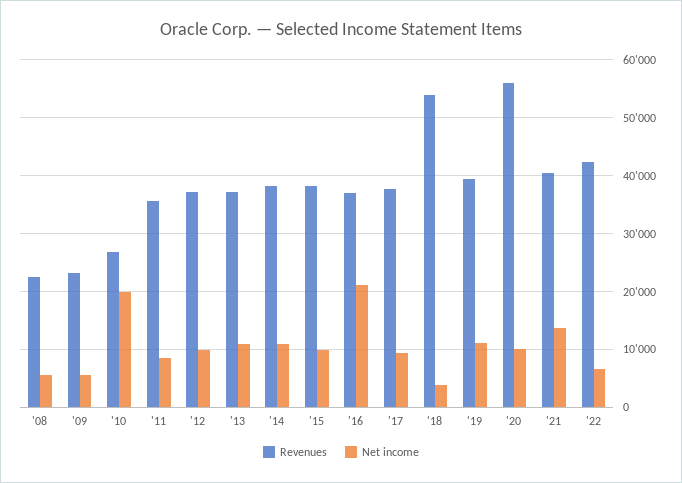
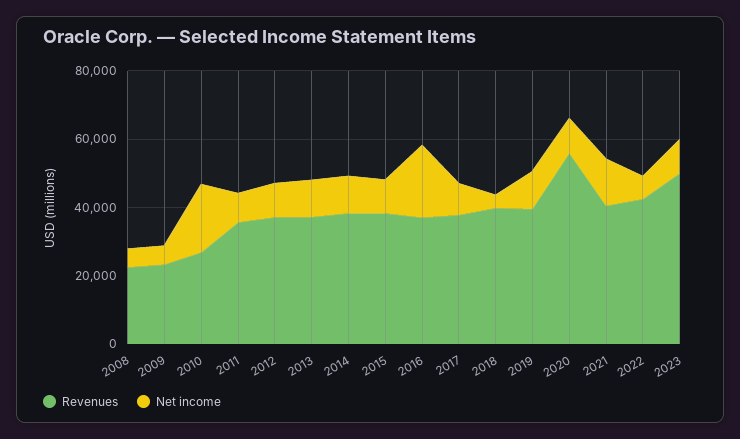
Revenues, '18: 54000 -> 40000
Revenues, 2023: none -> 50000
Net income, 2023: none -> 10000

